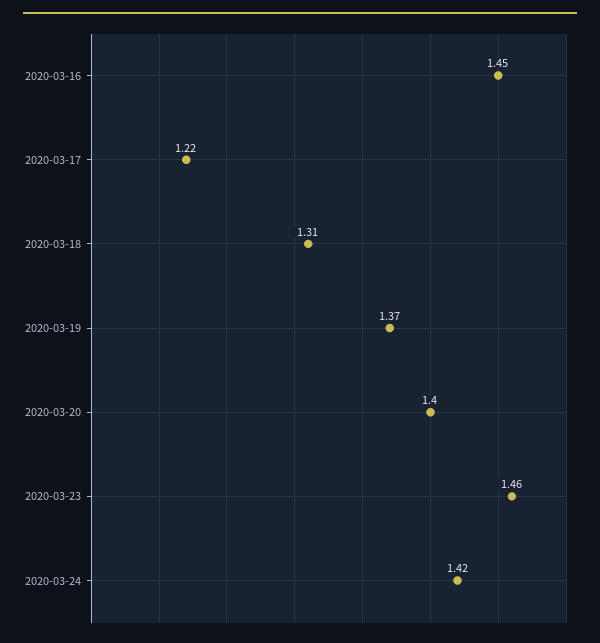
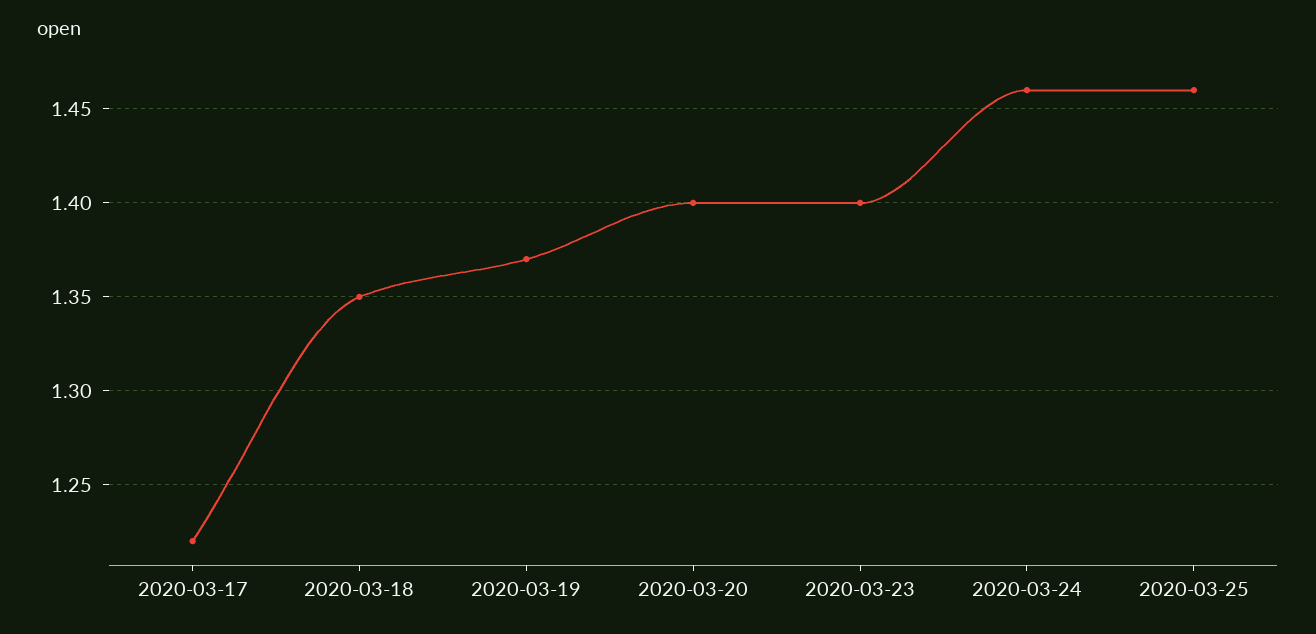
2020-03-16: 1.45 -> none
2020-03-18: 1.31 -> 1.35
2020-03-23: 1.46 -> 1.4
2020-03-24: 1.42 -> 1.46
2020-03-25: none -> 1.46

